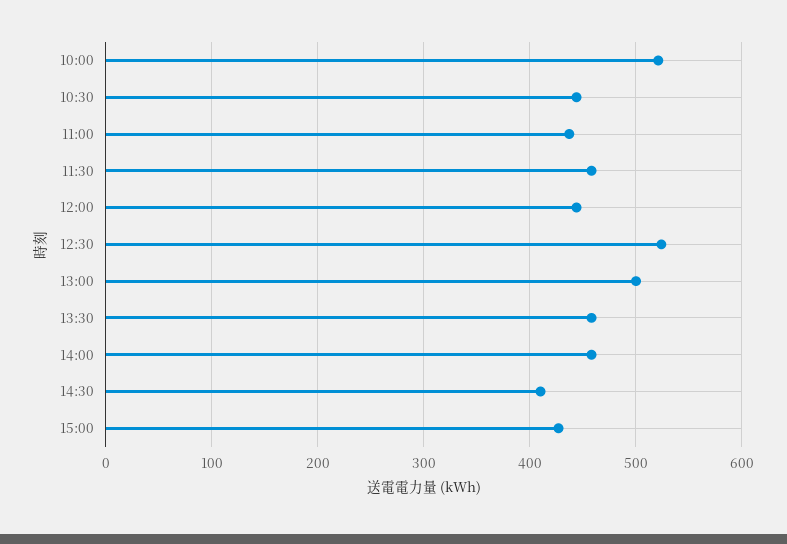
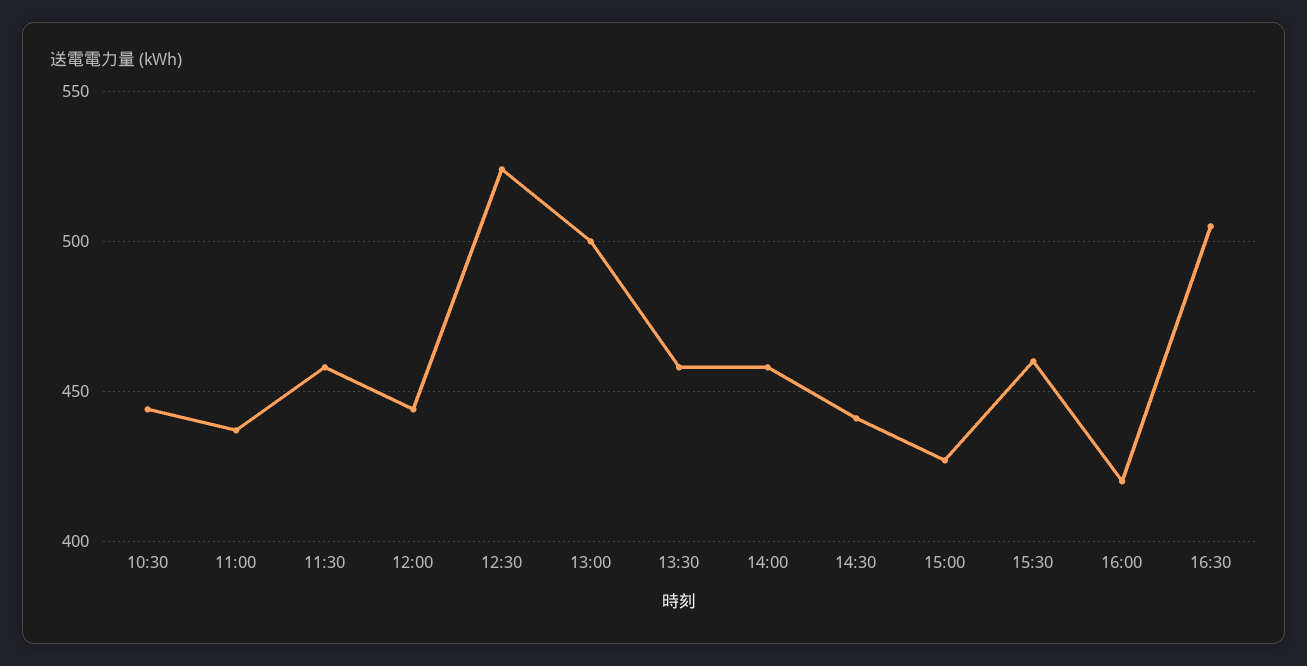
10:00: 520 -> none
14:30: 410 -> 440
15:30: none -> 460
16:00: none -> 420
16:30: none -> 505

